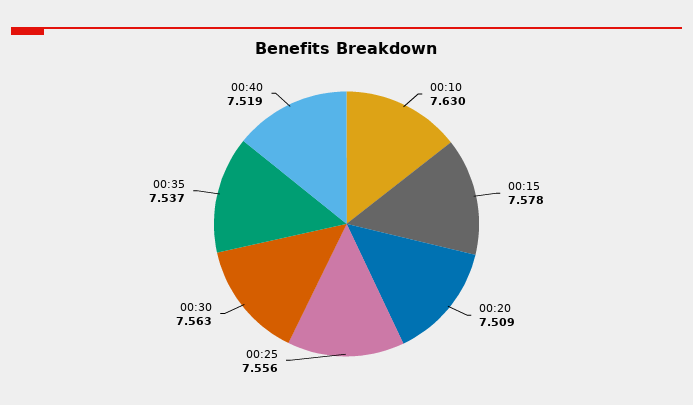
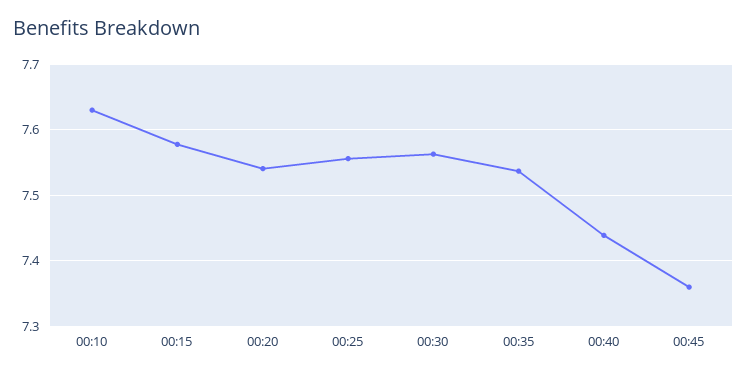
00:20: 7.509 -> 7.54
00:40: 7.519 -> 7.44
00:45: none -> 7.36

